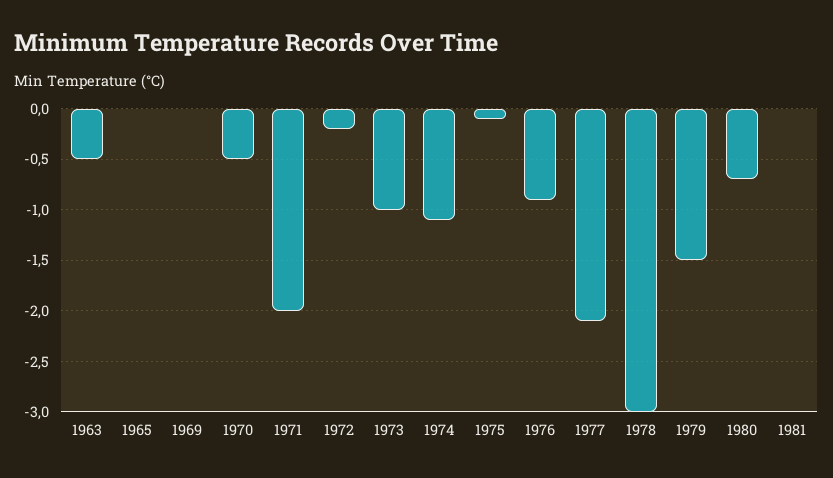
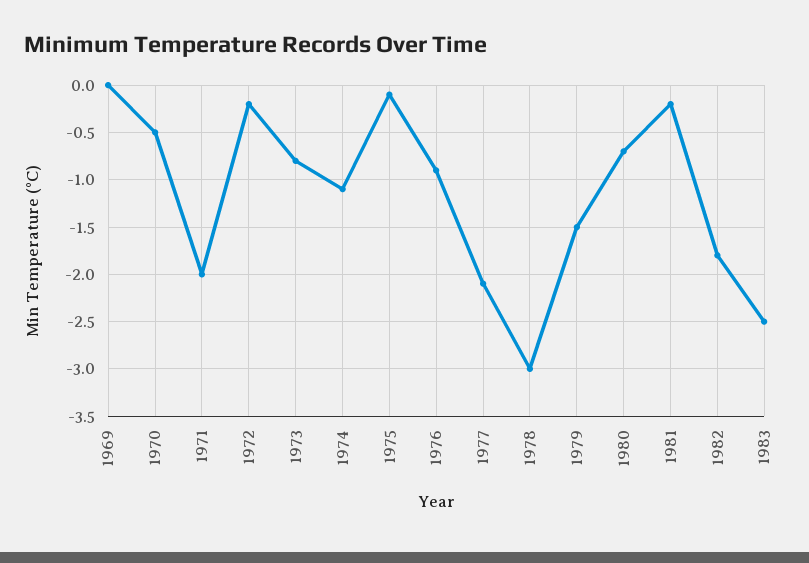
1963: -0.5 -> none
1965: 0 -> none
1973: -1 -> -0.8
1981: 0 -> -0.2
1982: none -> -1.8
1983: none -> -2.5

